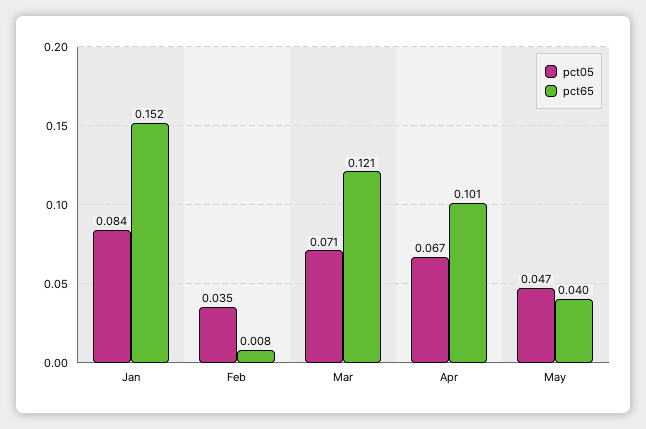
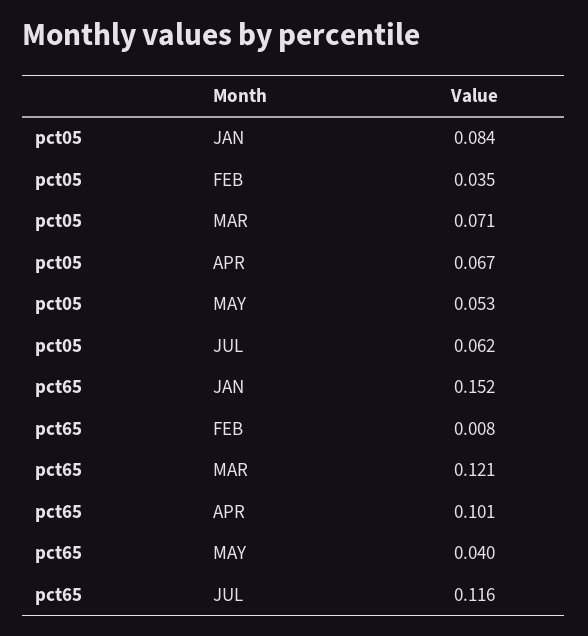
pct05, May: 0.047 -> 0.053
pct05, JUL: none -> 0.062
pct65, JUL: none -> 0.116

